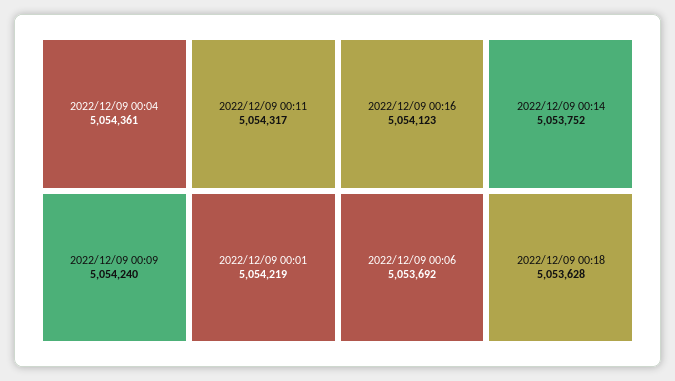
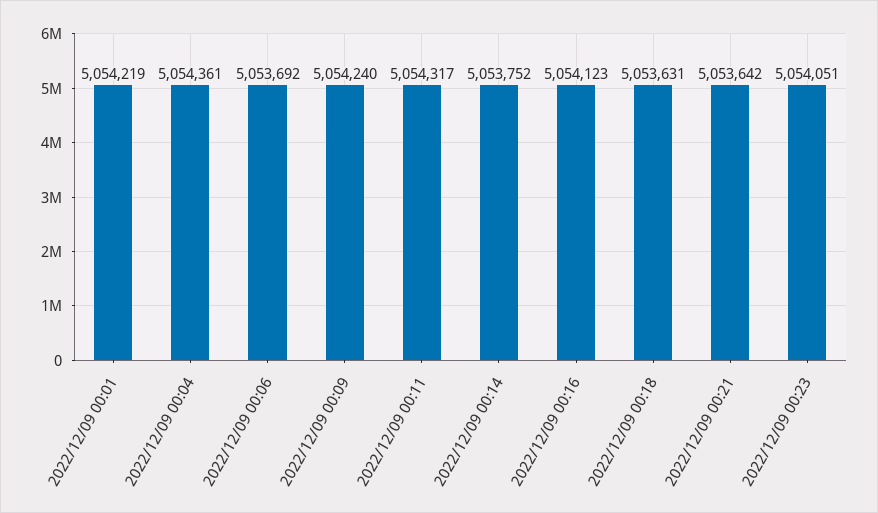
2022/12/09 00:18: 5053628 -> 5053631
2022/12/09 00:21: none -> 5053642
2022/12/09 00:23: none -> 5054051

